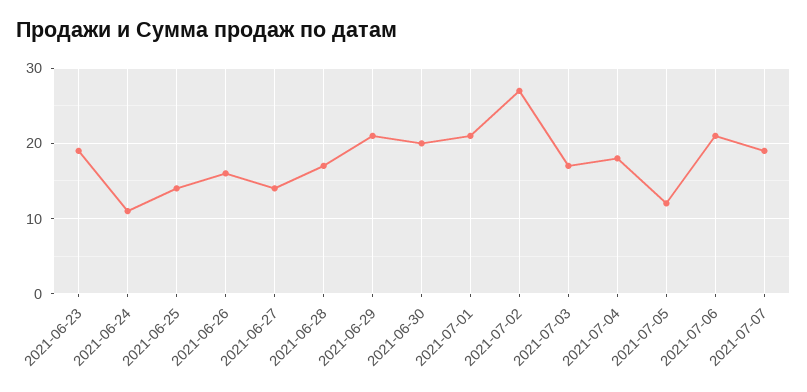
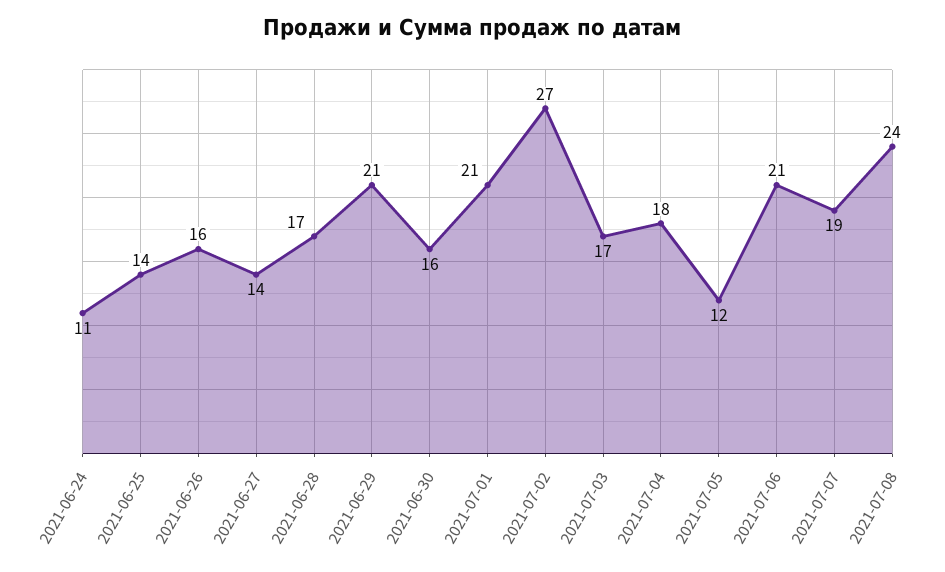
2021-06-23: 19 -> none
2021-06-30: 20 -> 16
2021-07-08: none -> 24

